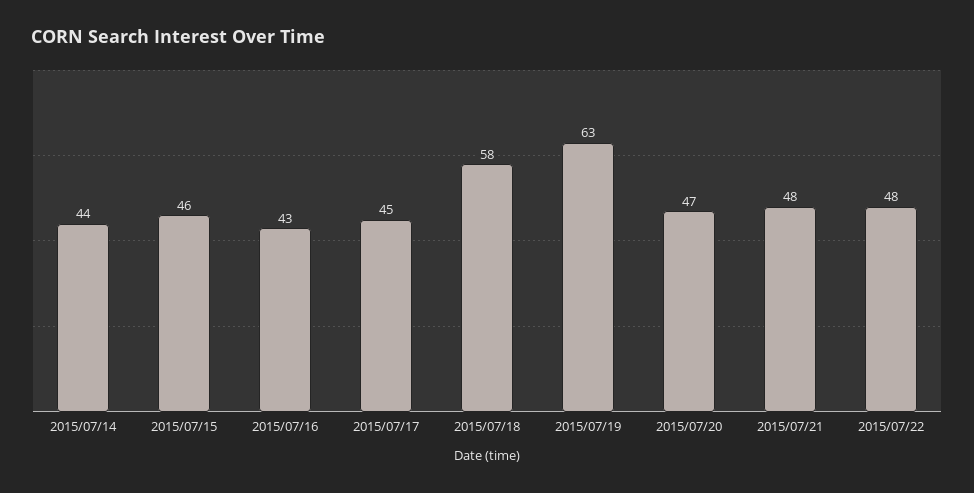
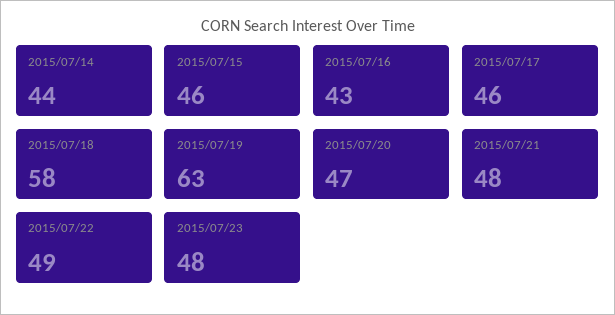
2015/07/17: 45 -> 46
2015/07/22: 48 -> 49
2015/07/23: none -> 48

